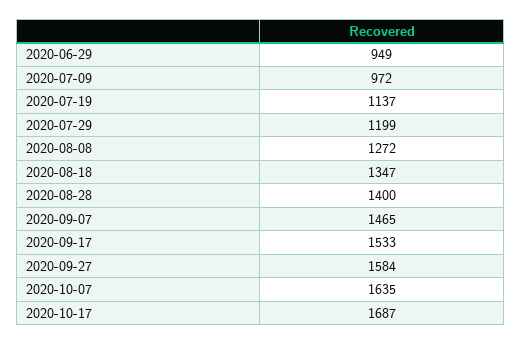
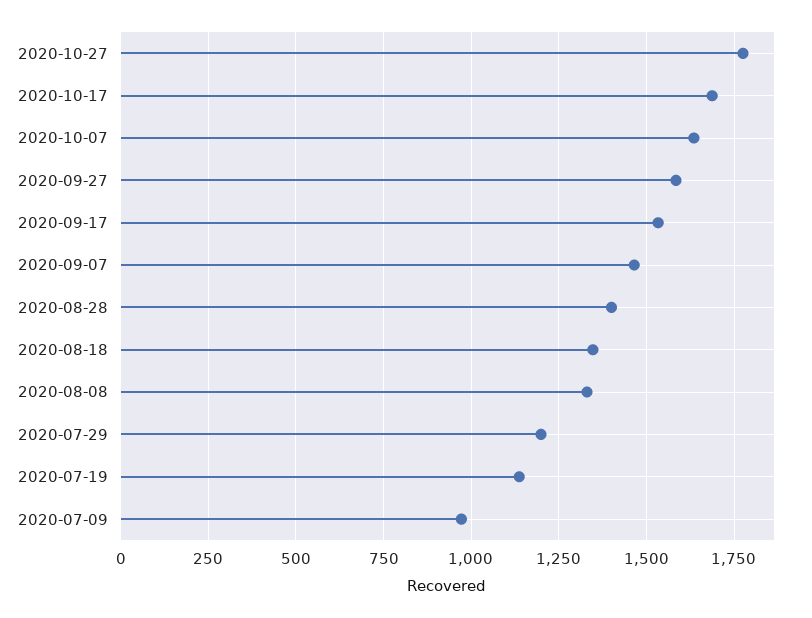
2020-06-29: 949 -> none
2020-08-08: 1272 -> 1325
2020-10-27: none -> 1775

